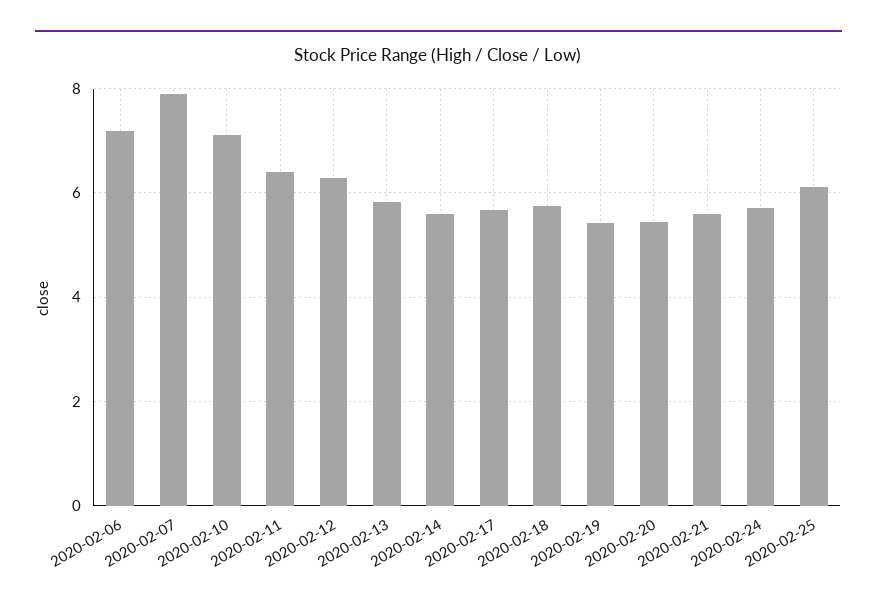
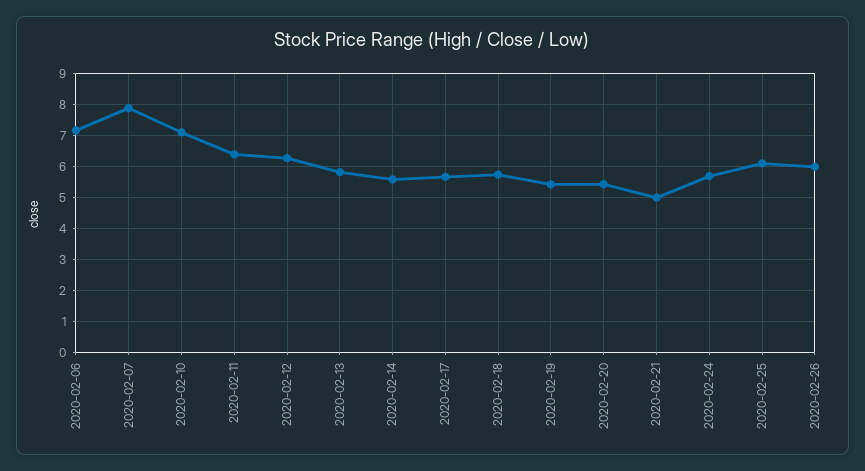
2020-02-21: 5.6 -> 5
2020-02-26: none -> 6

